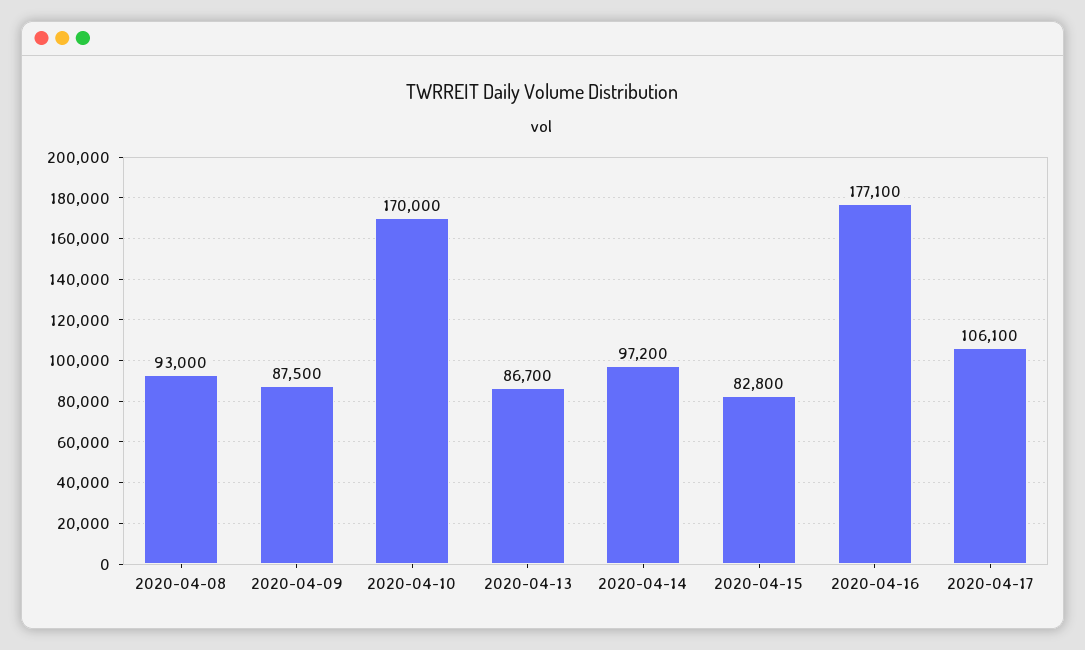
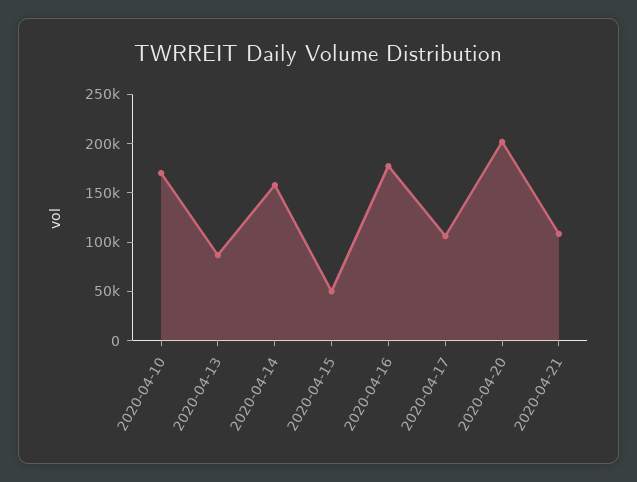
2020-04-08: 93000 -> none
2020-04-09: 87500 -> none
2020-04-14: 97200 -> 160000
2020-04-15: 82800 -> 50000
2020-04-20: none -> 200000
2020-04-21: none -> 110000

